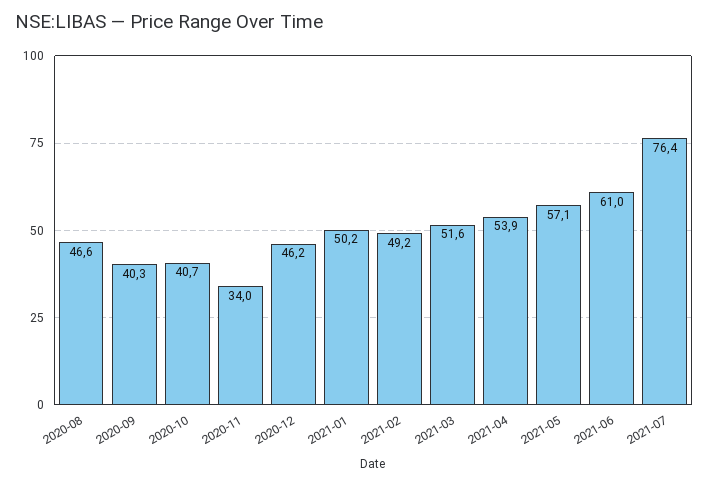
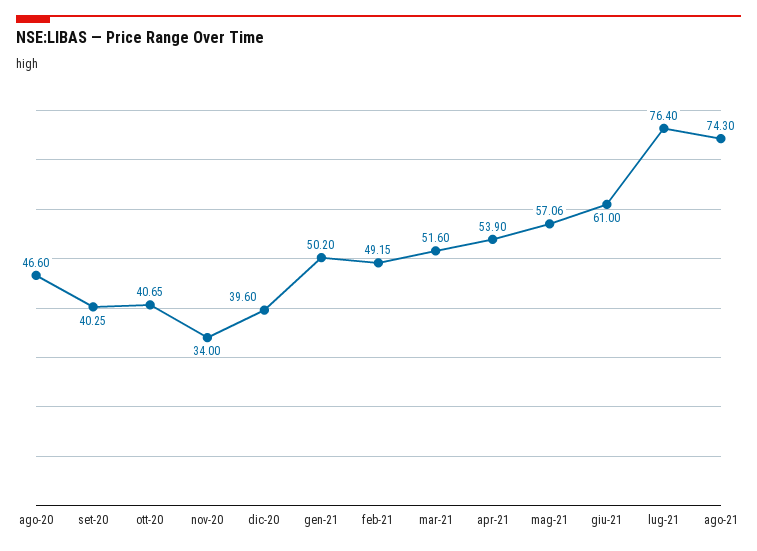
2020-12: 46.2 -> 39.6
ago-21: none -> 74.3

